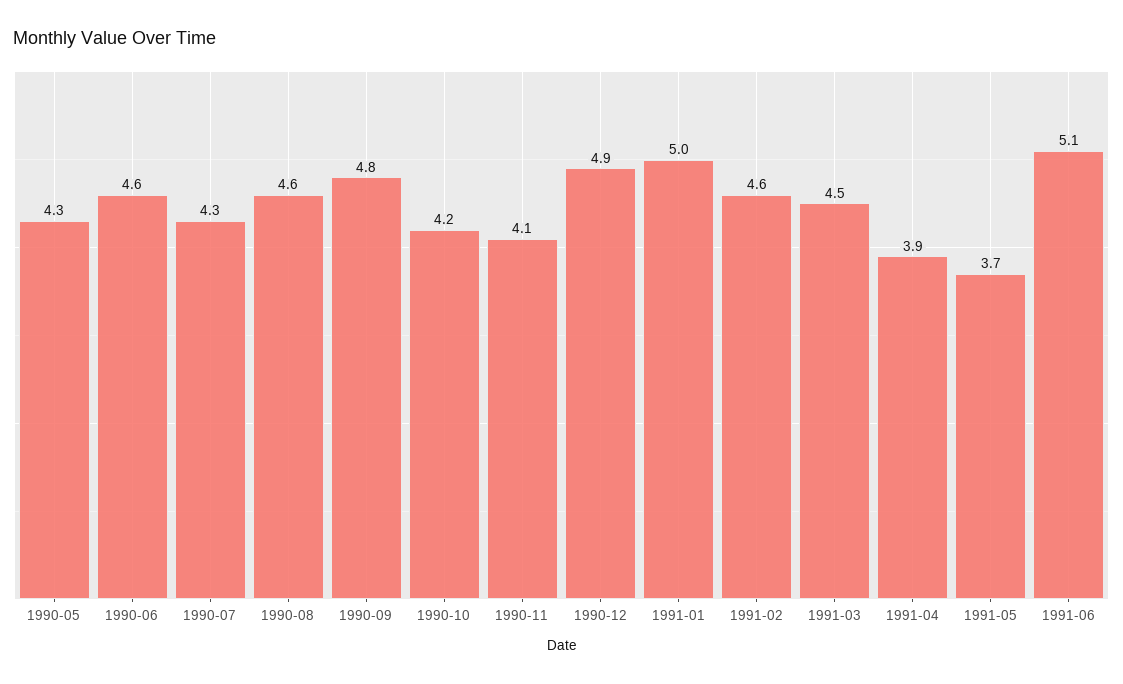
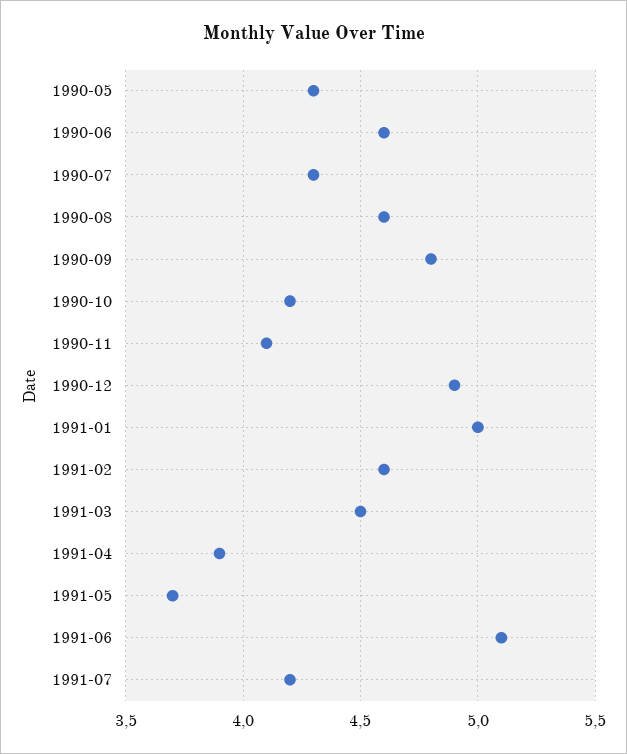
1991-07: none -> 4.2

